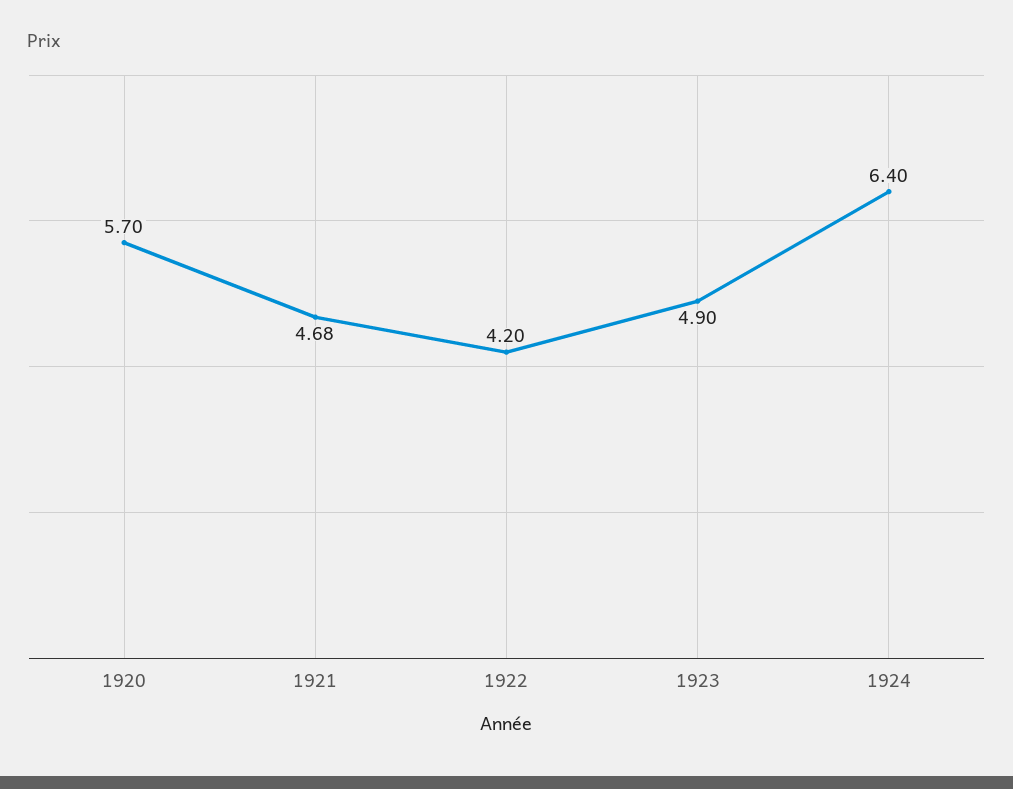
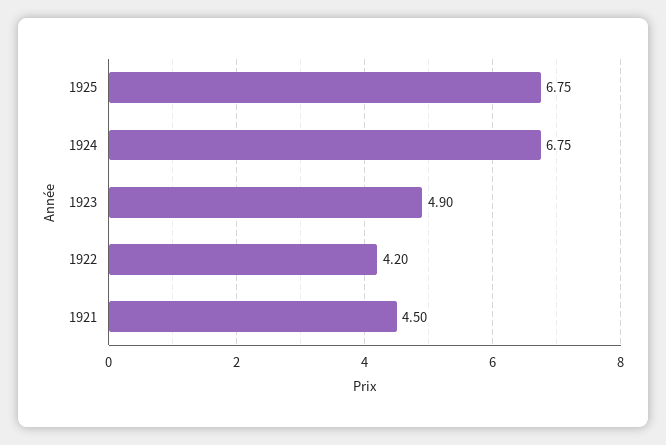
1920: 5.7 -> none
1921: 4.68 -> 4.5
1924: 6.4 -> 6.75
1925: none -> 6.75

